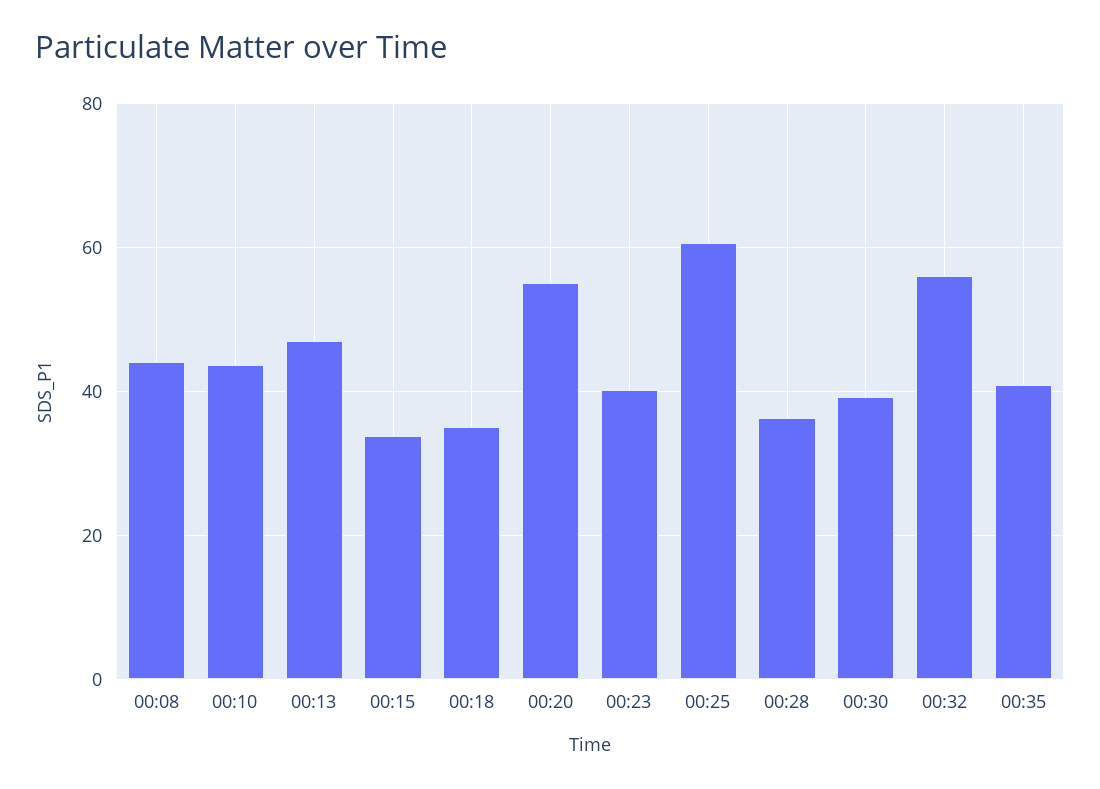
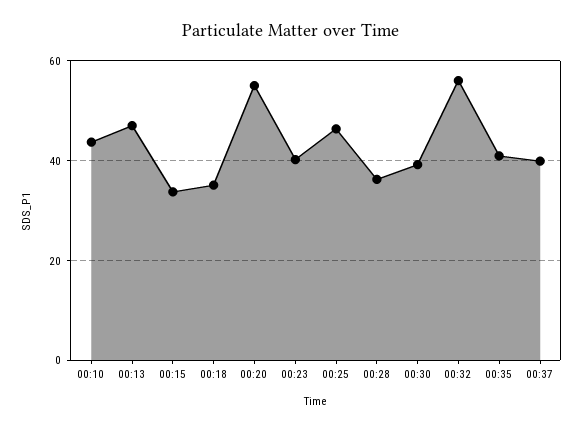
00:08: 44 -> none
00:25: 60 -> 46
00:37: none -> 40

